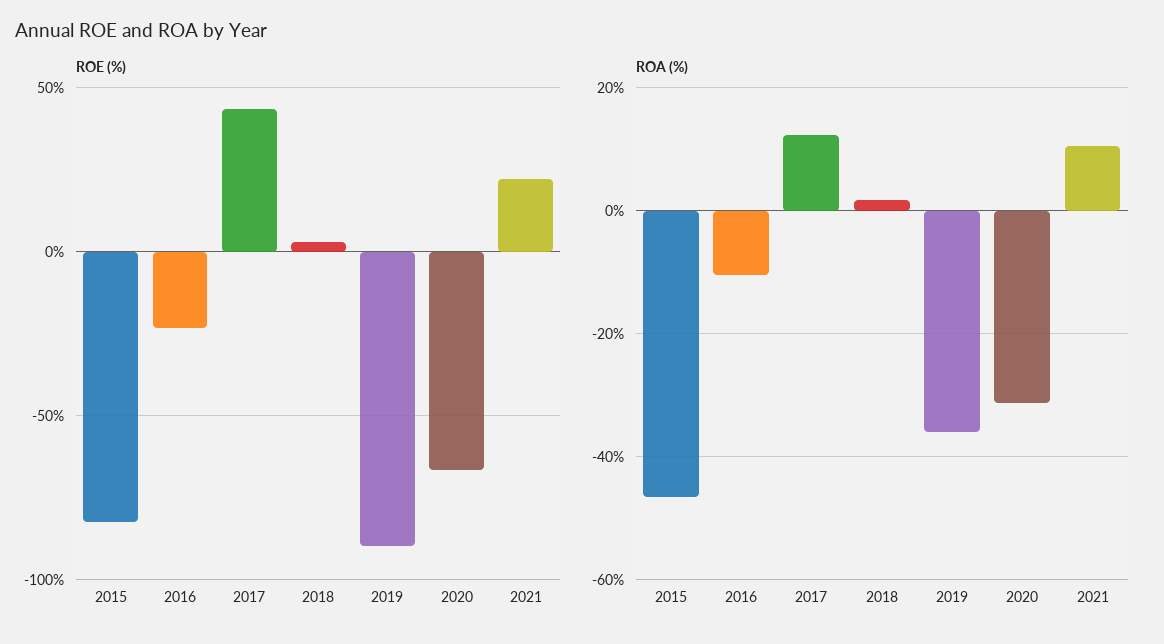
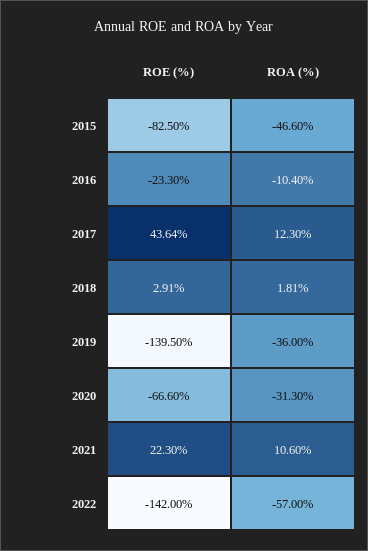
ROE (%), 2019: -90 -> -139.5
ROE (%), 2022: none -> -142
ROA (%), 2022: none -> -57

